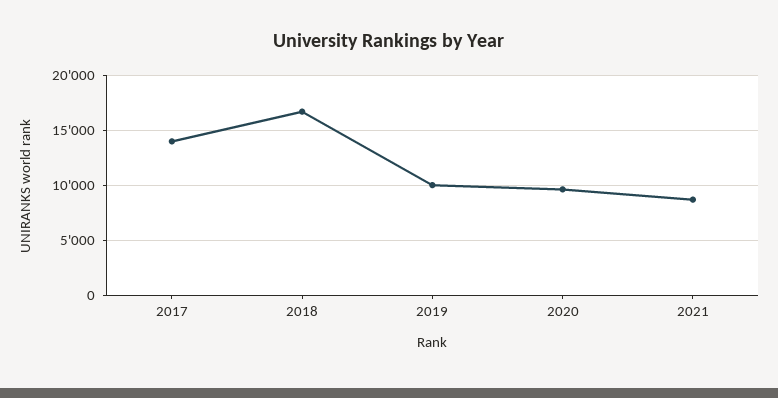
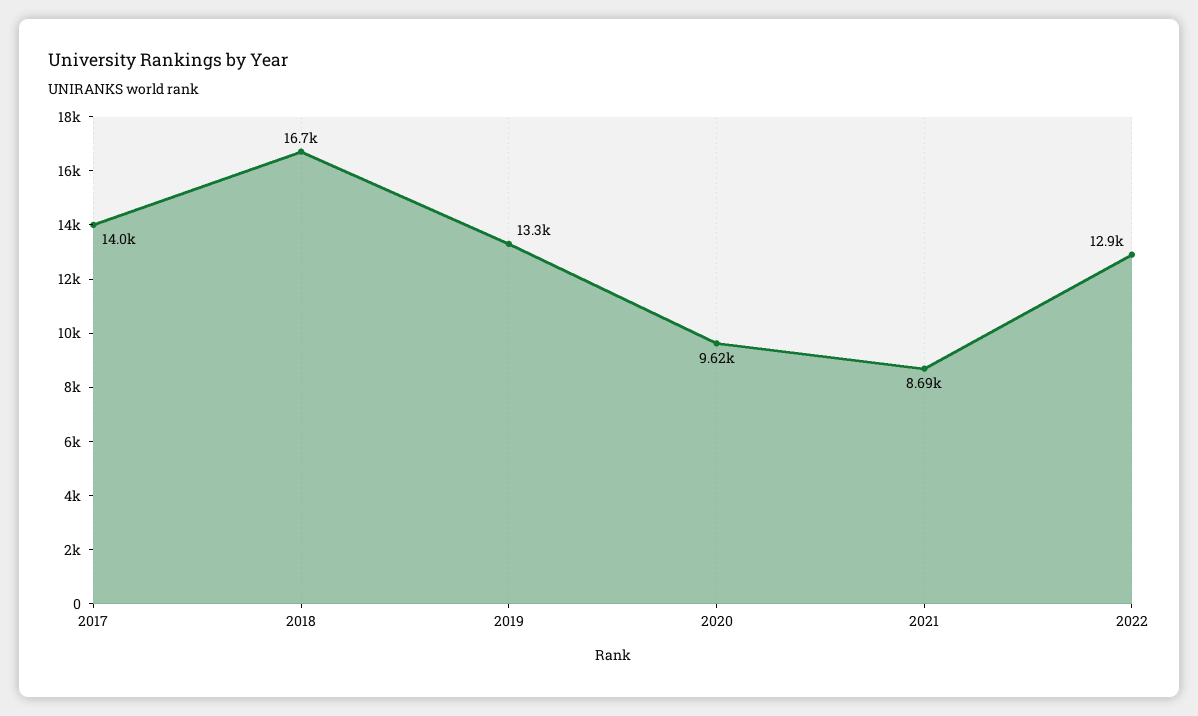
2019: 10000 -> 13300
2022: none -> 12900

